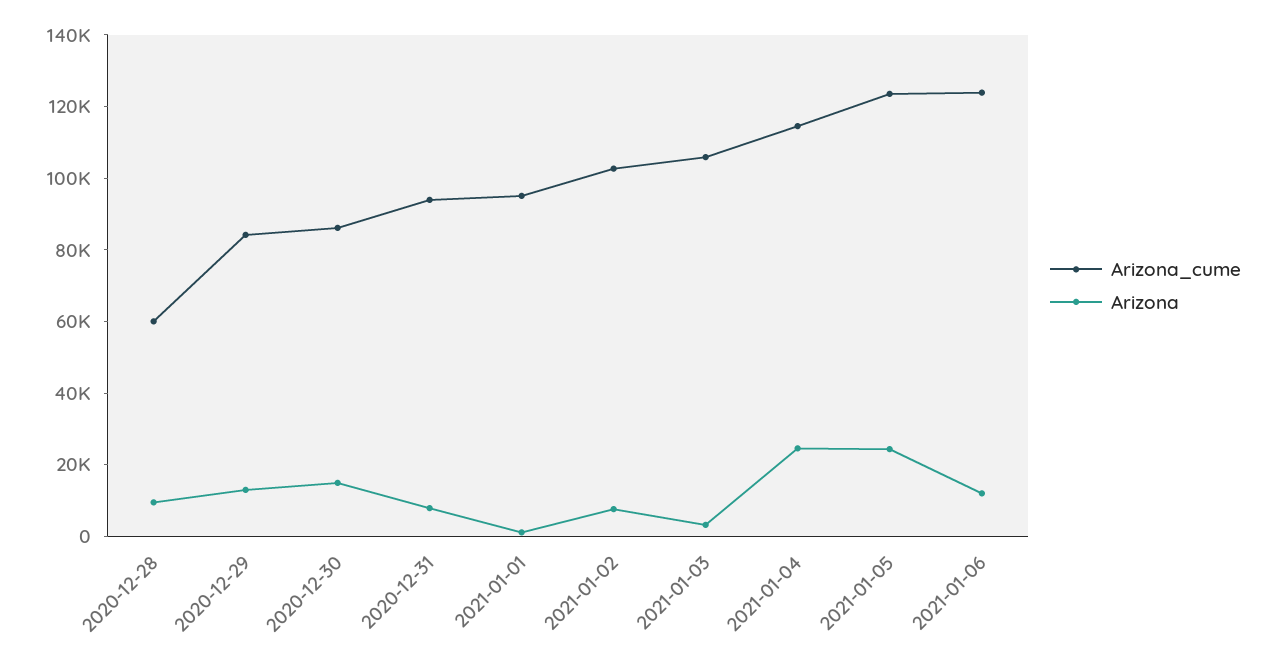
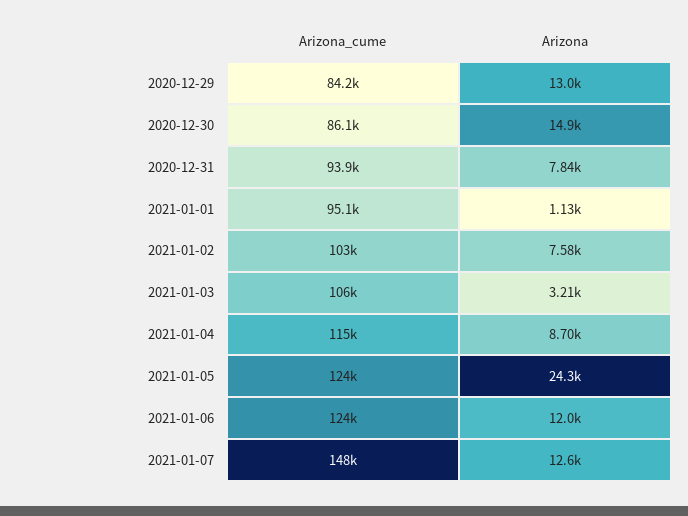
Arizona_cume, 2020-12-28: 60000 -> none
Arizona, 2020-12-28: 10000 -> none
Arizona, 2021-01-04: 25000 -> 8700
Arizona_cume, 2021-01-07: none -> 148000
Arizona, 2021-01-07: none -> 12600

